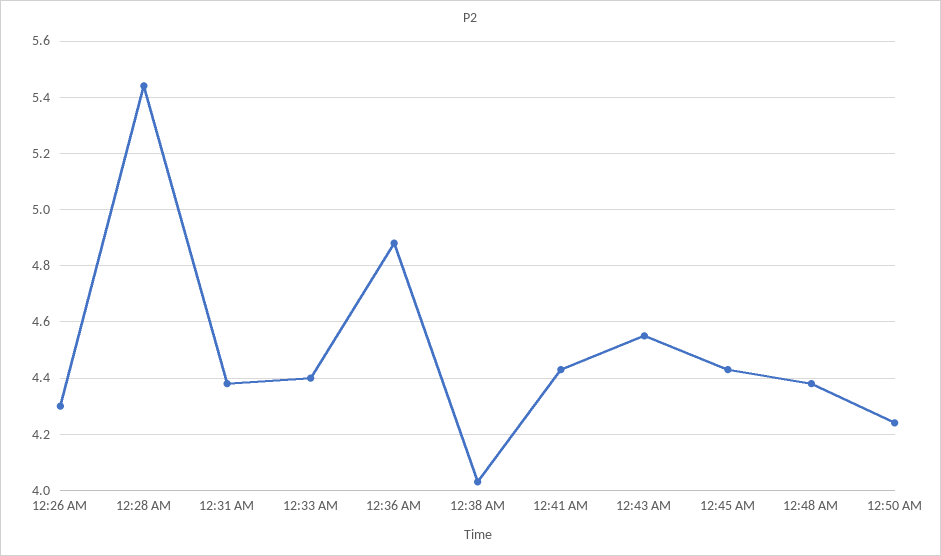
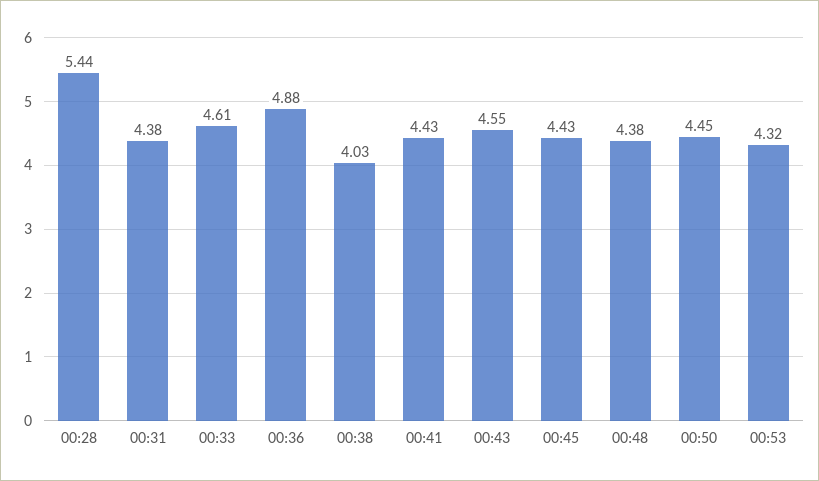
12:26 AM: 4.3 -> none
12:33 AM: 4.4 -> 4.61
12:50 AM: 4.25 -> 4.45
00:53: none -> 4.32

